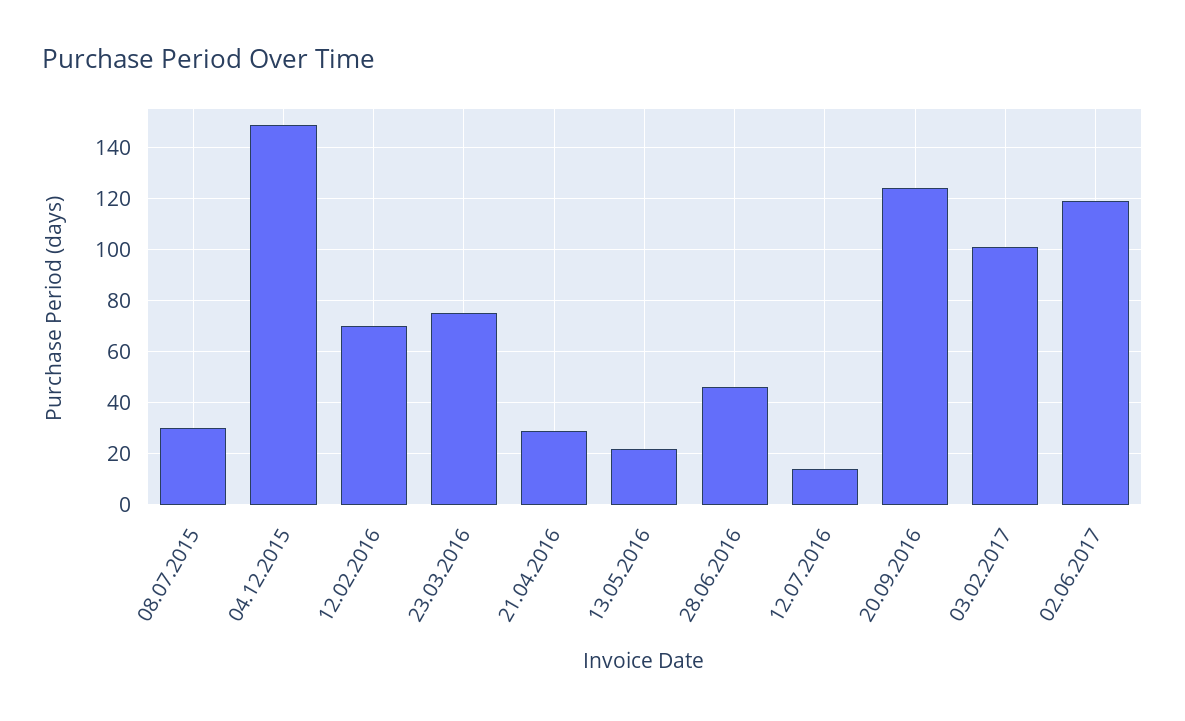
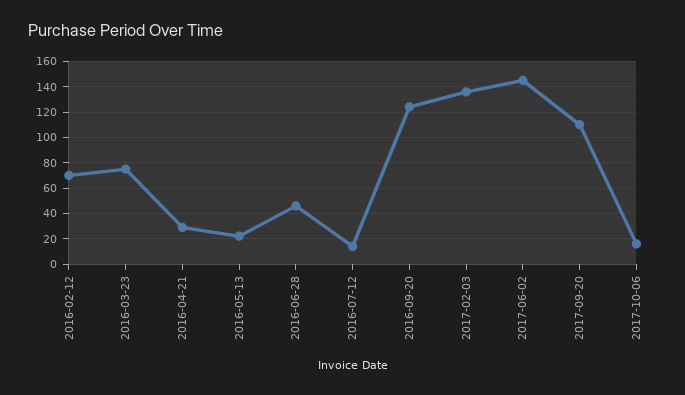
08.07.2015: 30 -> none
04.12.2015: 150 -> none
03.02.2017: 100 -> 135
02.06.2017: 120 -> 145
2017-09-20: none -> 110
2017-10-06: none -> 15

